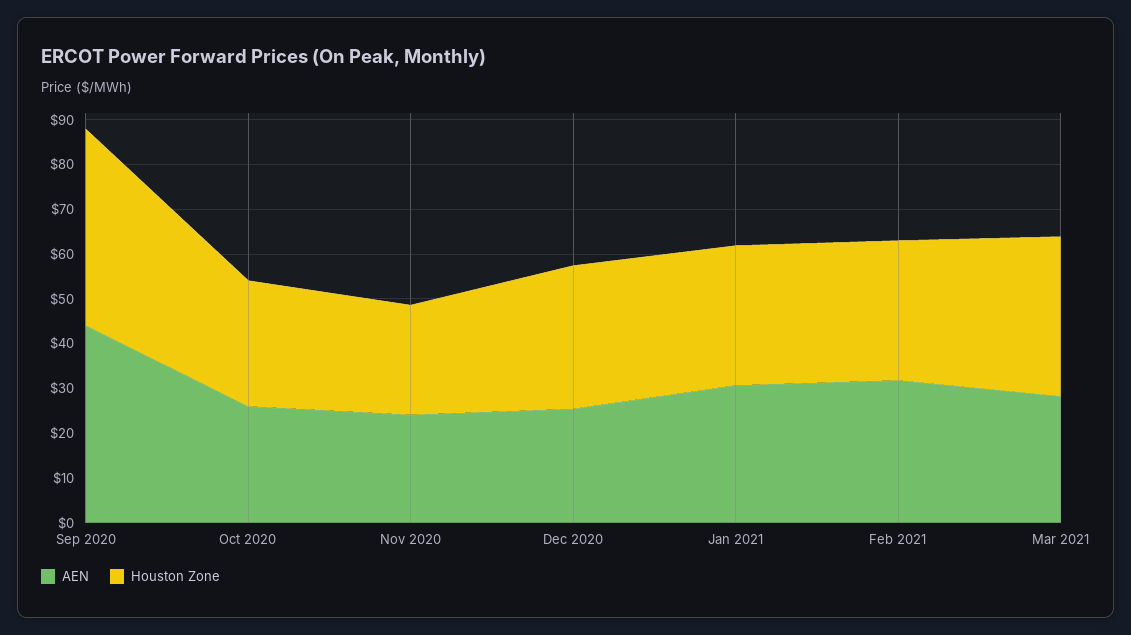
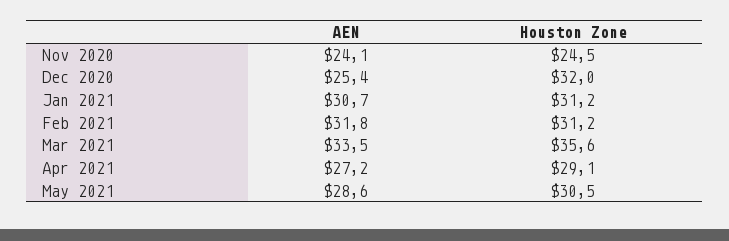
AEN, Sep 2020: 44 -> none
Houston Zone, Sep 2020: 44 -> none
AEN, Oct 2020: 26 -> none
Houston Zone, Oct 2020: 28 -> none
AEN, Mar 2021: 28 -> 33.5
AEN, Apr 2021: none -> 27.2
Houston Zone, Apr 2021: none -> 29.1
AEN, May 2021: none -> 28.6
Houston Zone, May 2021: none -> 30.5

